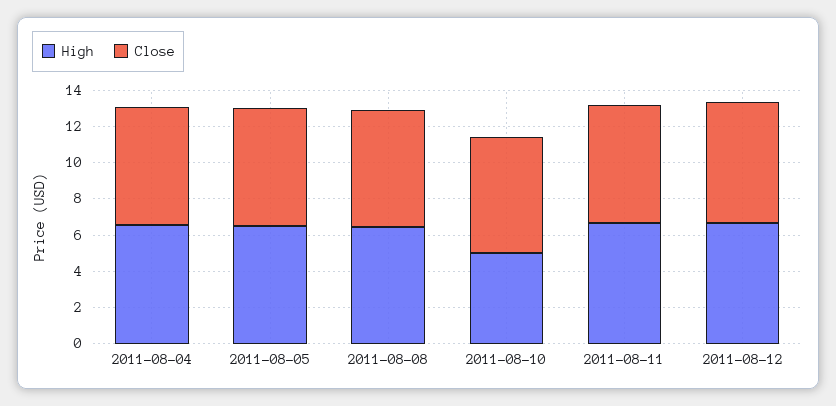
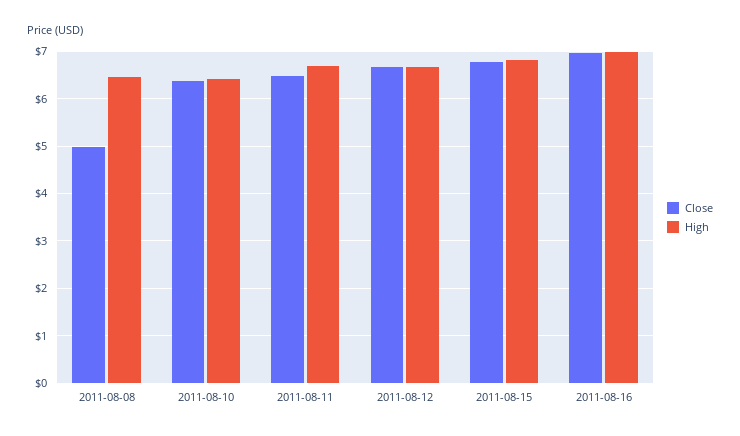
High, 2011-08-04: 6.5 -> none
Close, 2011-08-04: 6.5 -> none
High, 2011-08-05: 6.5 -> none
Close, 2011-08-05: 6.5 -> none
Close, 2011-08-08: 6.5 -> 5
High, 2011-08-10: 5 -> 6.4
Close, 2011-08-15: none -> 6.8
High, 2011-08-15: none -> 6.8
Close, 2011-08-16: none -> 7
High, 2011-08-16: none -> 7

